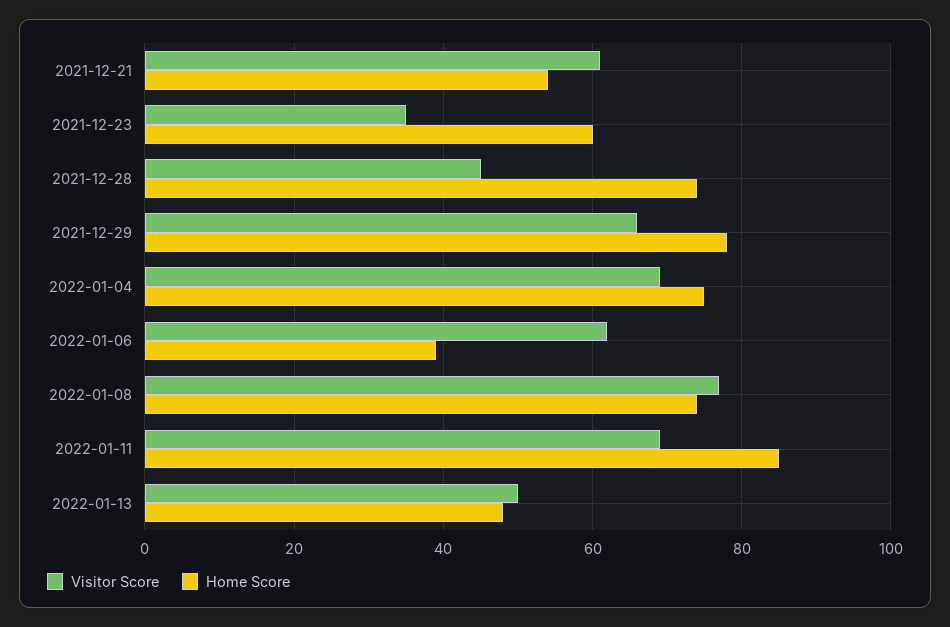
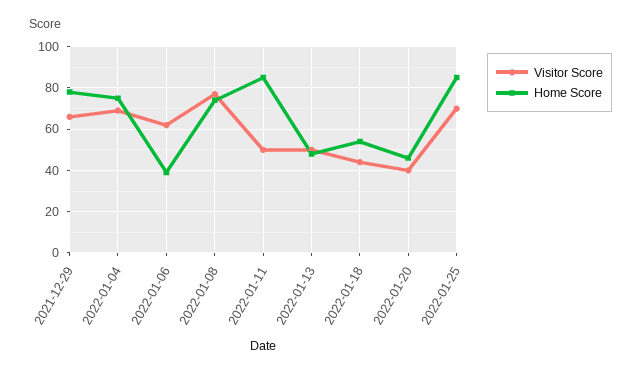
Visitor Score, 2021-12-21: 60 -> none
Home Score, 2021-12-21: 55 -> none
Visitor Score, 2021-12-23: 35 -> none
Home Score, 2021-12-23: 60 -> none
Visitor Score, 2021-12-28: 45 -> none
Home Score, 2021-12-28: 75 -> none
Visitor Score, 2022-01-11: 70 -> 50
Visitor Score, 2022-01-18: none -> 45
Home Score, 2022-01-18: none -> 55
Visitor Score, 2022-01-20: none -> 40
Home Score, 2022-01-20: none -> 45
Visitor Score, 2022-01-25: none -> 70
Home Score, 2022-01-25: none -> 85

